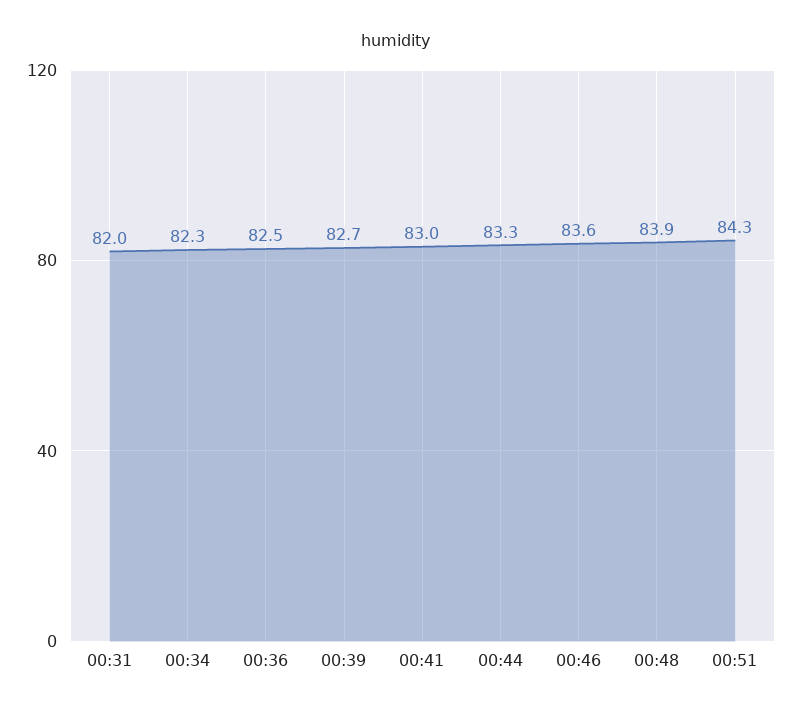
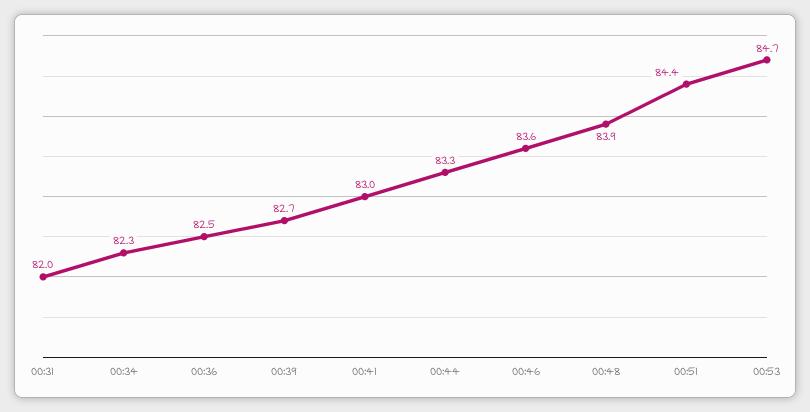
00:51: 84.3 -> 84.4
00:53: none -> 84.7

